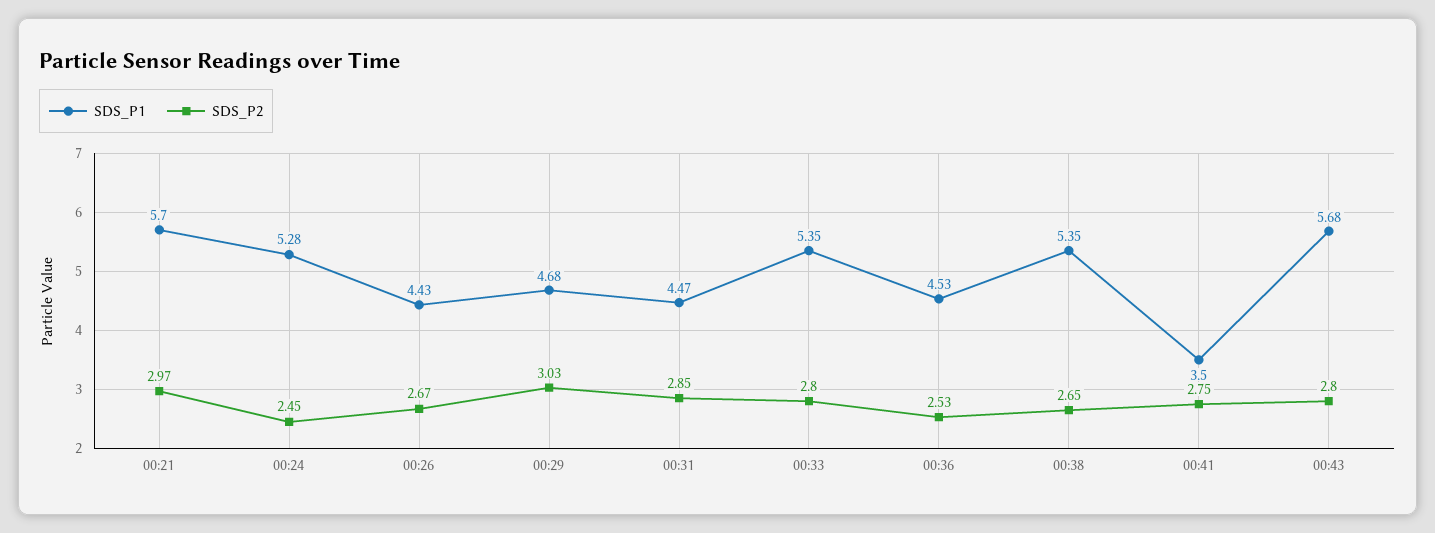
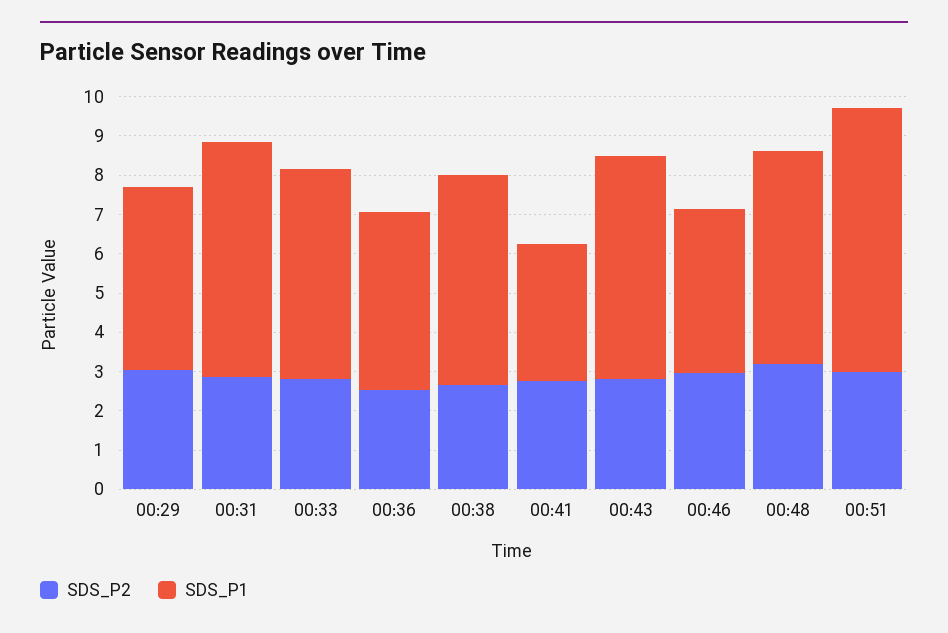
SDS_P1, 00:21: 5.7 -> none
SDS_P2, 00:21: 2.97 -> none
SDS_P1, 00:24: 5.28 -> none
SDS_P2, 00:24: 2.45 -> none
SDS_P1, 00:26: 4.43 -> none
SDS_P2, 00:26: 2.67 -> none
SDS_P1, 00:31: 4.47 -> 6
SDS_P2, 00:46: none -> 3
SDS_P1, 00:46: none -> 4.25
SDS_P2, 00:48: none -> 3.25
SDS_P1, 00:48: none -> 5.5
SDS_P2, 00:51: none -> 3
SDS_P1, 00:51: none -> 6.75

